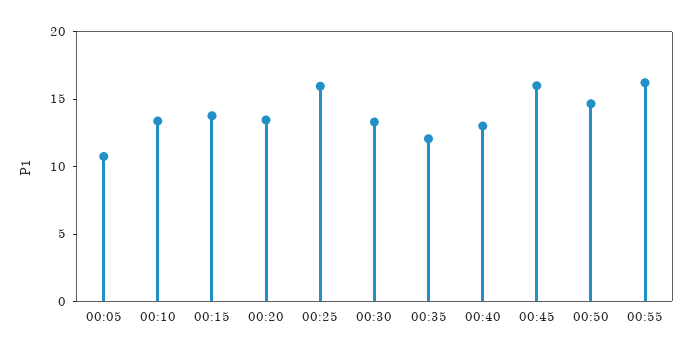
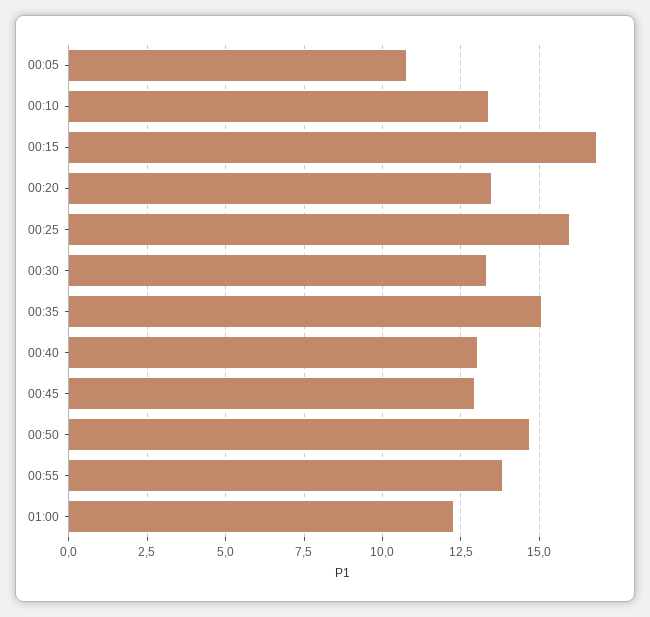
00:15: 14 -> 16.75
00:35: 12 -> 15
00:45: 16 -> 13
00:55: 16 -> 13.75
01:00: none -> 12.25

